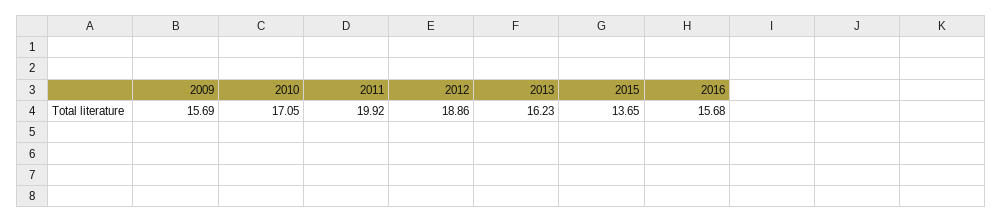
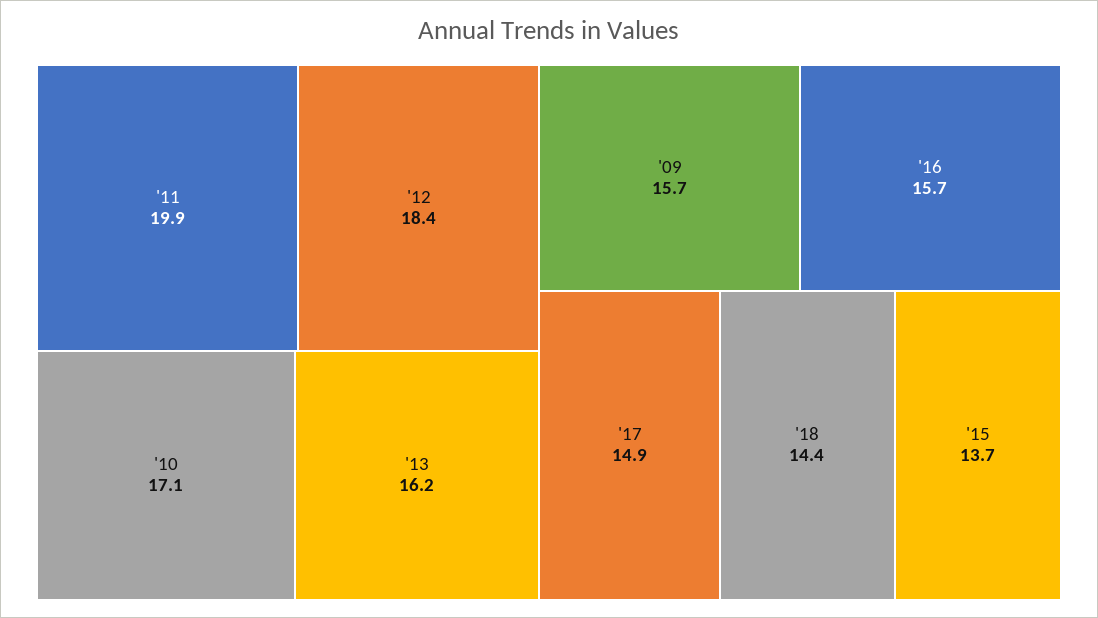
2012: 18.86 -> 18.4
'17: none -> 14.9
'18: none -> 14.4

